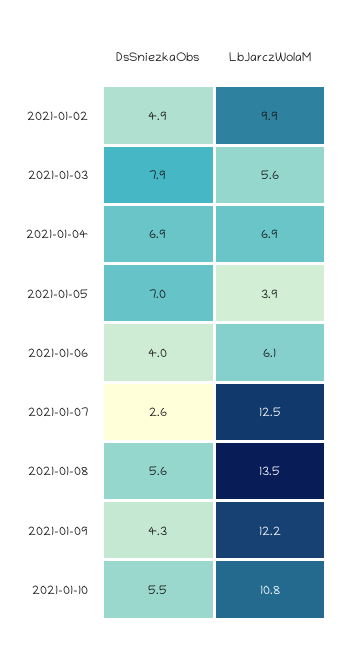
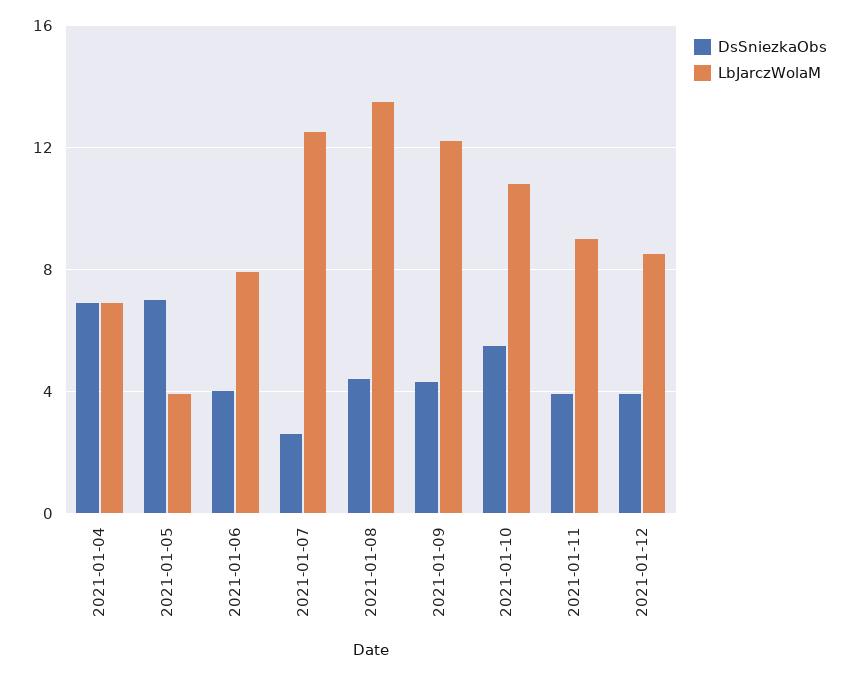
DsSniezkaObs, 2021-01-02: 4.9 -> none
LbJarczWolaM, 2021-01-02: 9.9 -> none
DsSniezkaObs, 2021-01-03: 7.9 -> none
LbJarczWolaM, 2021-01-03: 5.6 -> none
LbJarczWolaM, 2021-01-06: 6.1 -> 8
DsSniezkaObs, 2021-01-08: 5.6 -> 4.5
DsSniezkaObs, 2021-01-11: none -> 4
LbJarczWolaM, 2021-01-11: none -> 9
DsSniezkaObs, 2021-01-12: none -> 4
LbJarczWolaM, 2021-01-12: none -> 8.5

